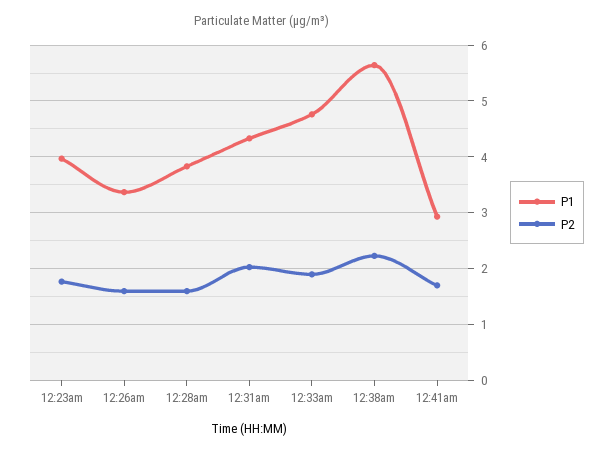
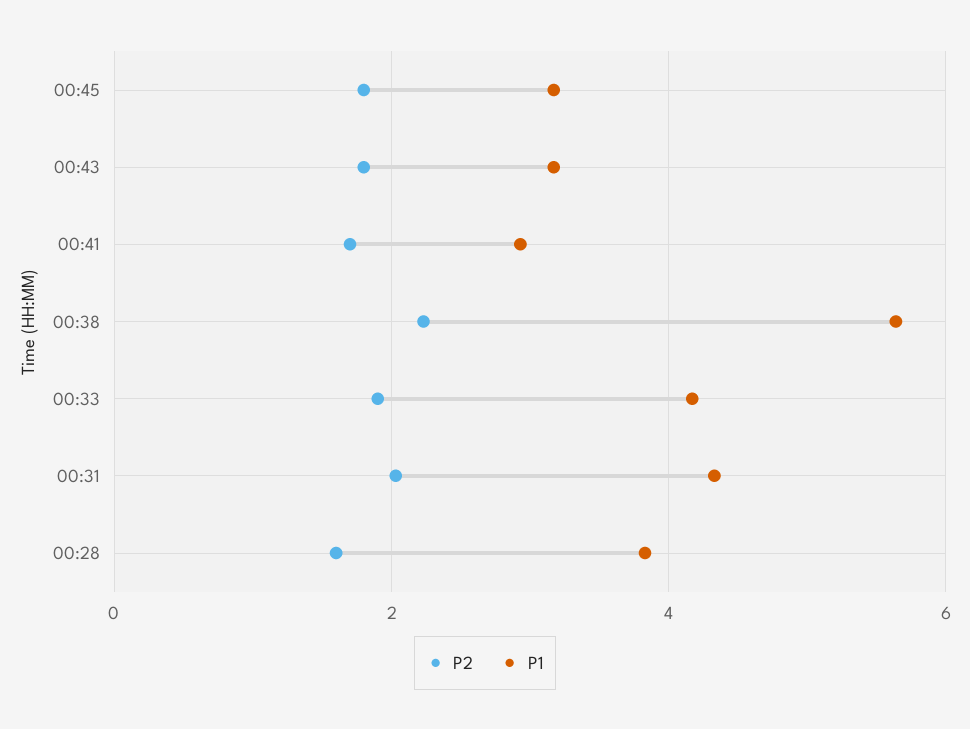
P1, 12:23am: 4 -> none
P2, 12:23am: 1.8 -> none
P1, 12:26am: 3.4 -> none
P2, 12:26am: 1.6 -> none
P1, 12:33am: 4.8 -> 4.2
P2, 00:45: none -> 1.8
P1, 00:45: none -> 3.2
P2, 00:43: none -> 1.8
P1, 00:43: none -> 3.2

